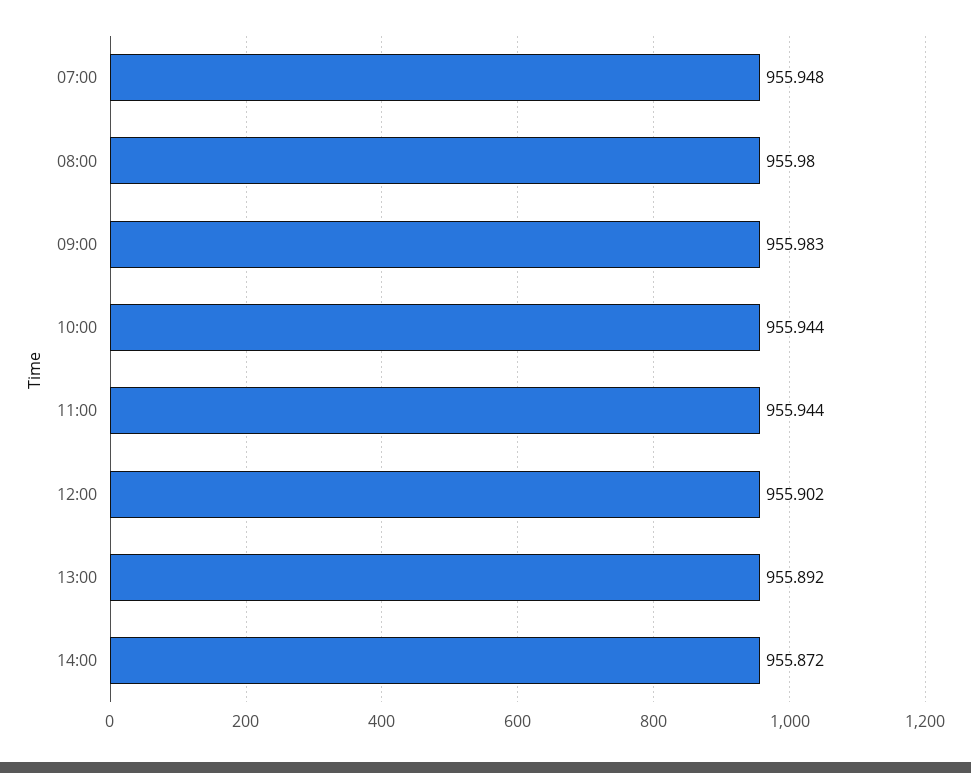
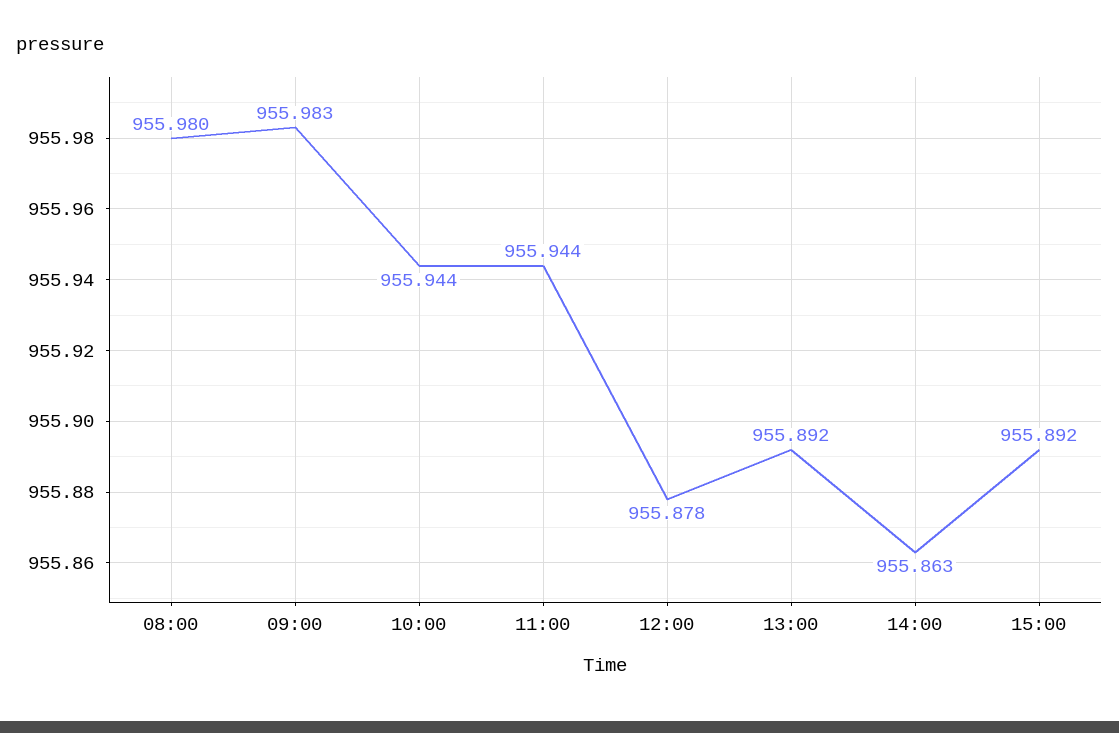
07:00: 955.948 -> none
12:00: 955.902 -> 955.878
14:00: 955.872 -> 955.863
15:00: none -> 955.892

